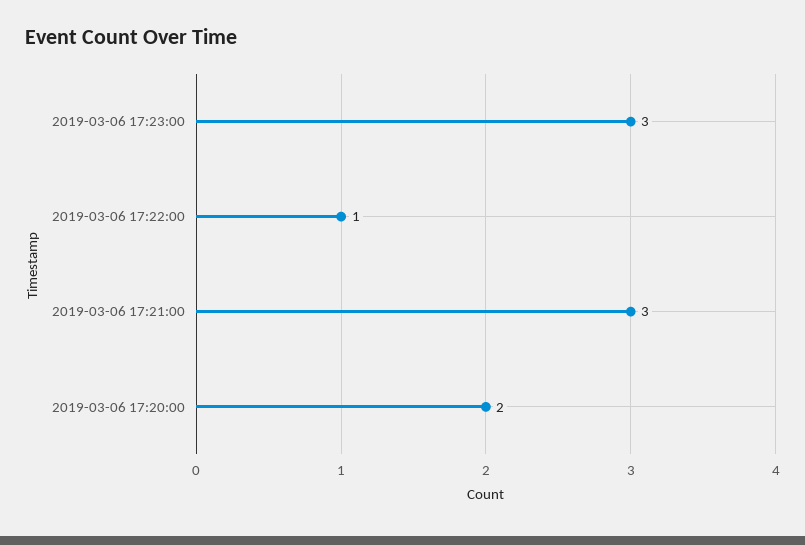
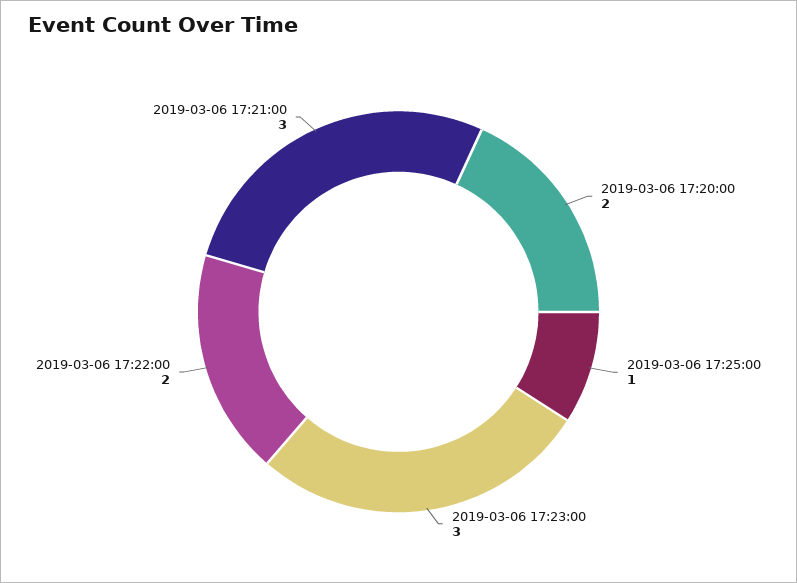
2019-03-06 17:22:00: 1 -> 2
2019-03-06 17:25:00: none -> 1

